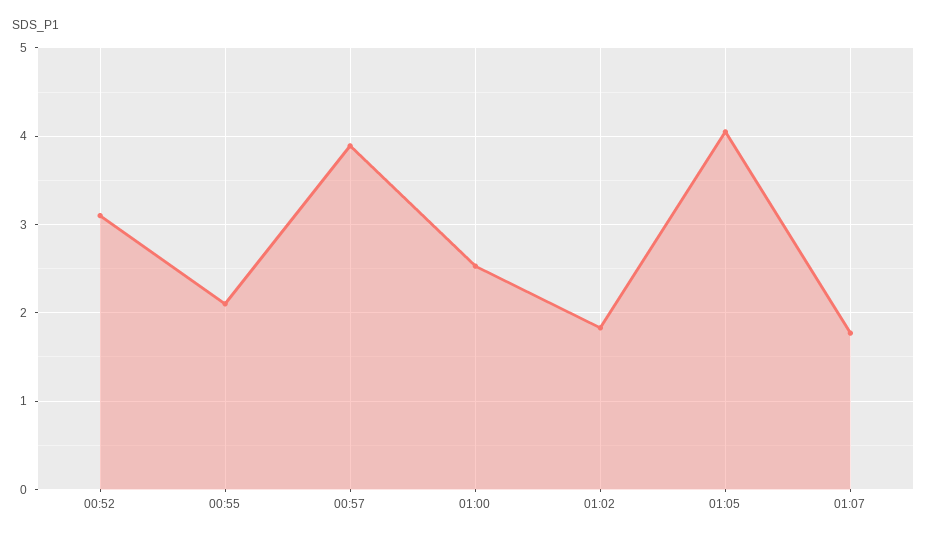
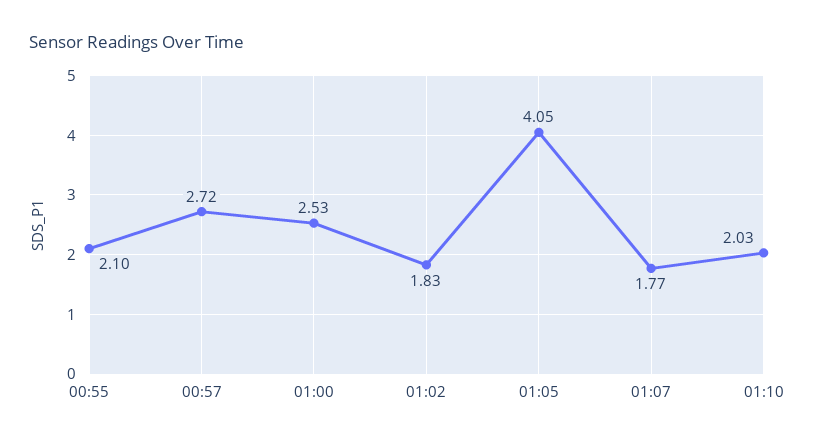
00:52: 3.1 -> none
00:57: 3.9 -> 2.72
01:10: none -> 2.03

